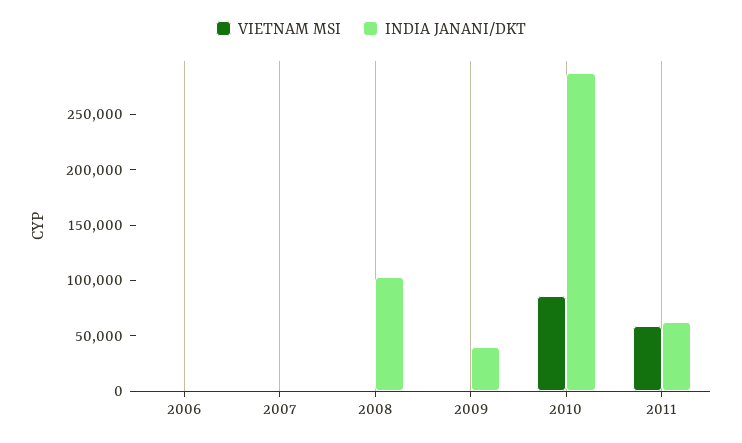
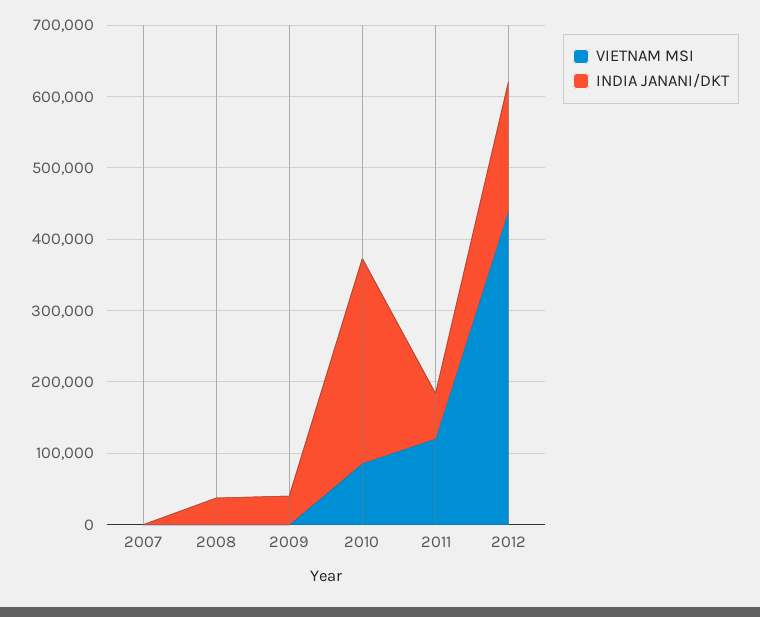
VIETNAM MSI, 2006: 0 -> none
INDIA JANANI/DKT, 2006: 0 -> none
INDIA JANANI/DKT, 2008: 100000 -> 40000
VIETNAM MSI, 2011: 60000 -> 120000
VIETNAM MSI, 2012: none -> 440000
INDIA JANANI/DKT, 2012: none -> 180000

